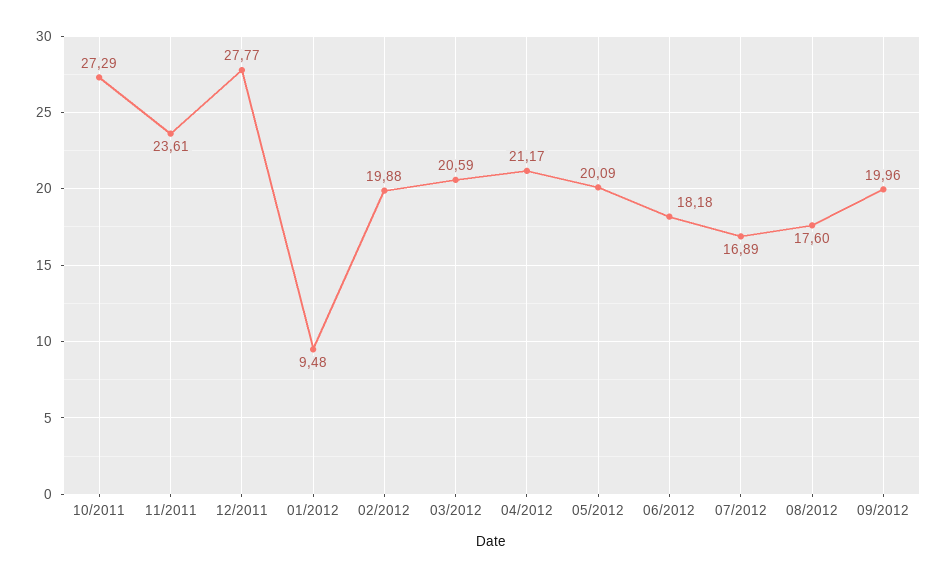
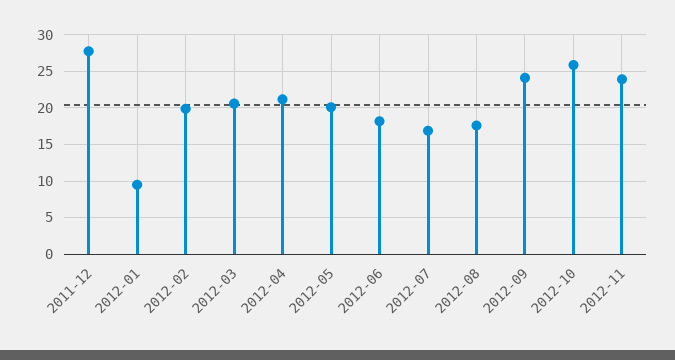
10/2011: 27.29 -> none
11/2011: 23.61 -> none
09/2012: 19.96 -> 24
2012-10: none -> 26
2012-11: none -> 24

